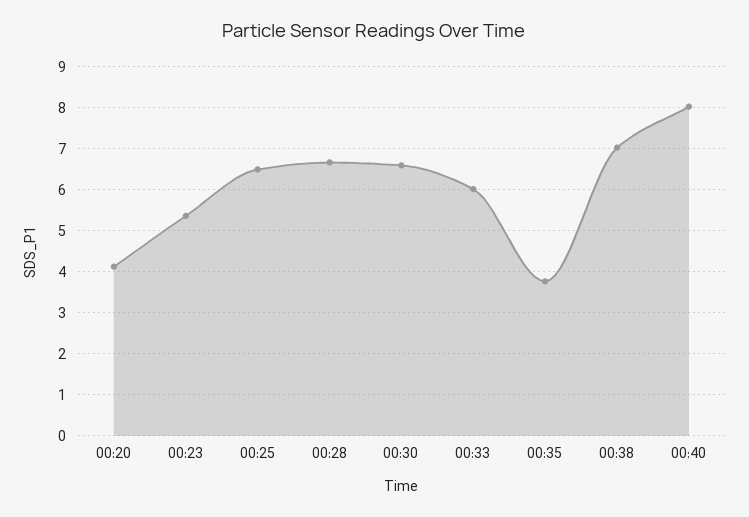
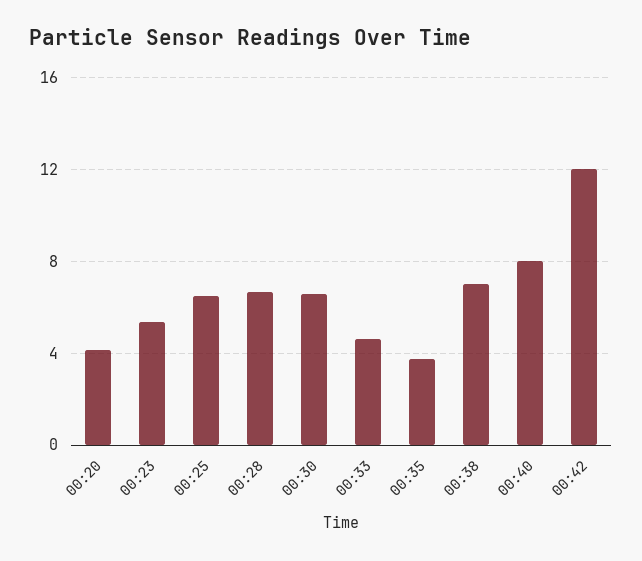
00:33: 6 -> 4.5
00:42: none -> 12

